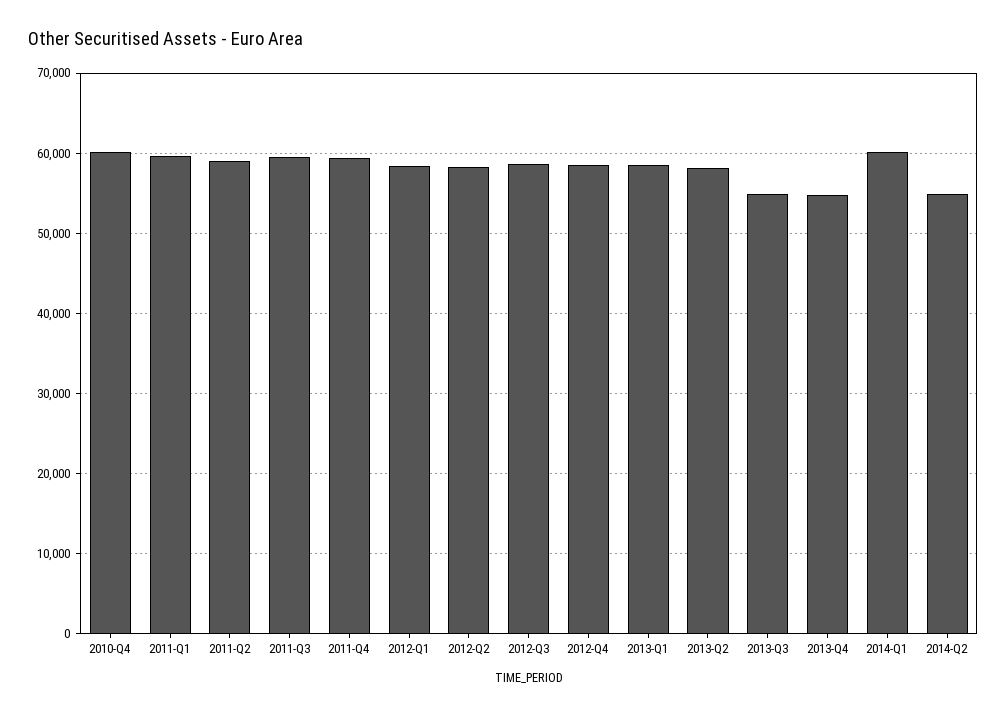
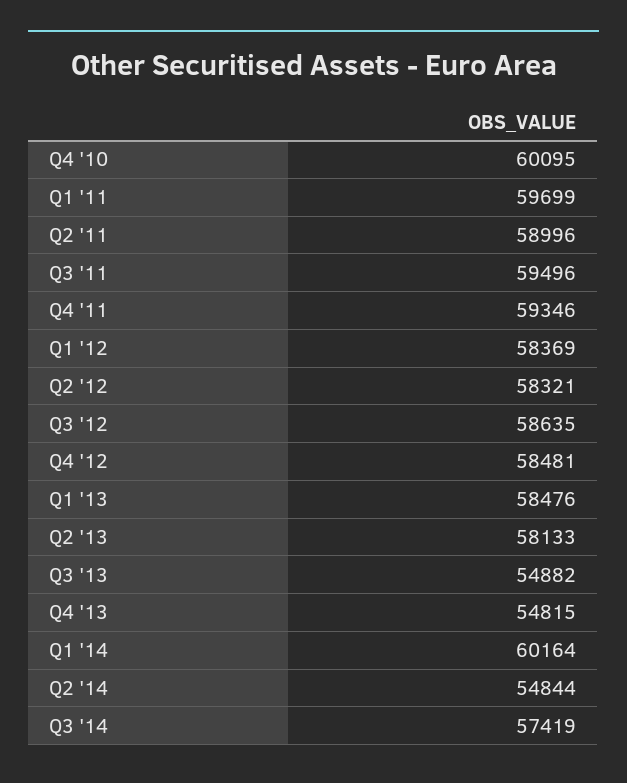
Q3 '14: none -> 57419

